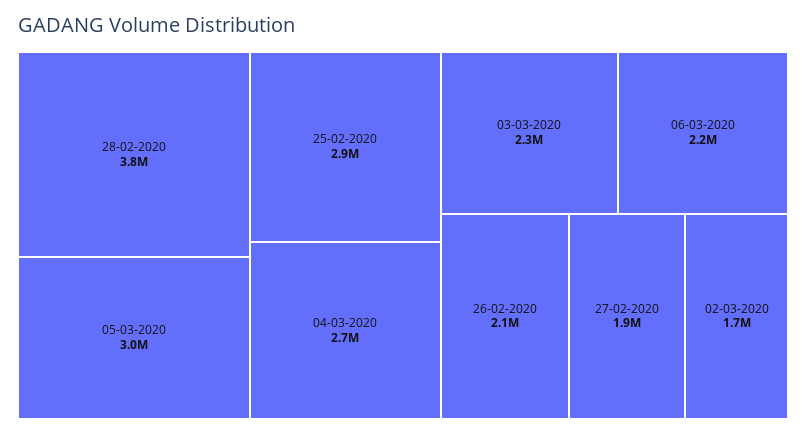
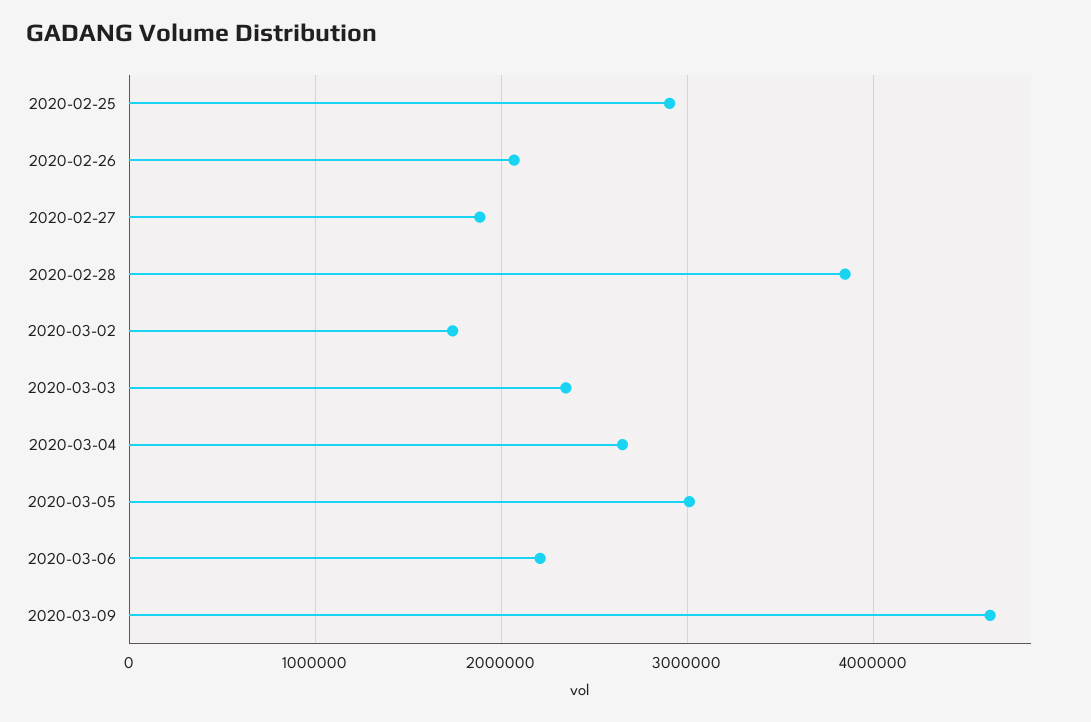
2020-03-09: none -> 4600000

